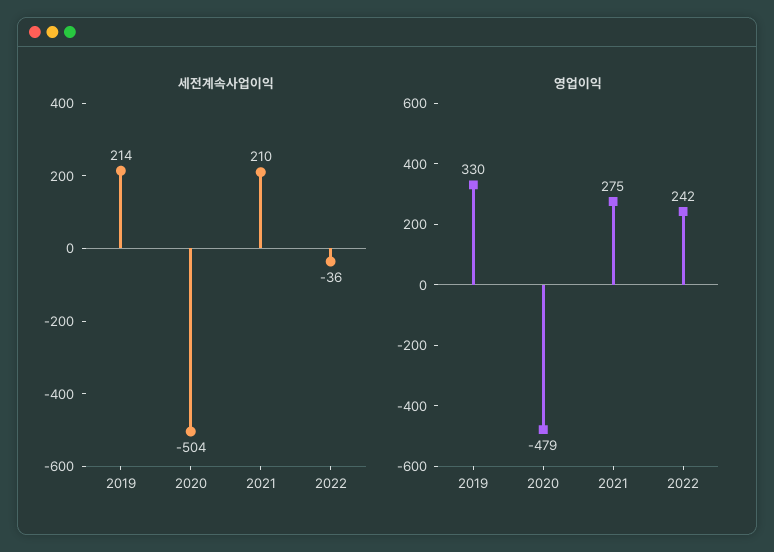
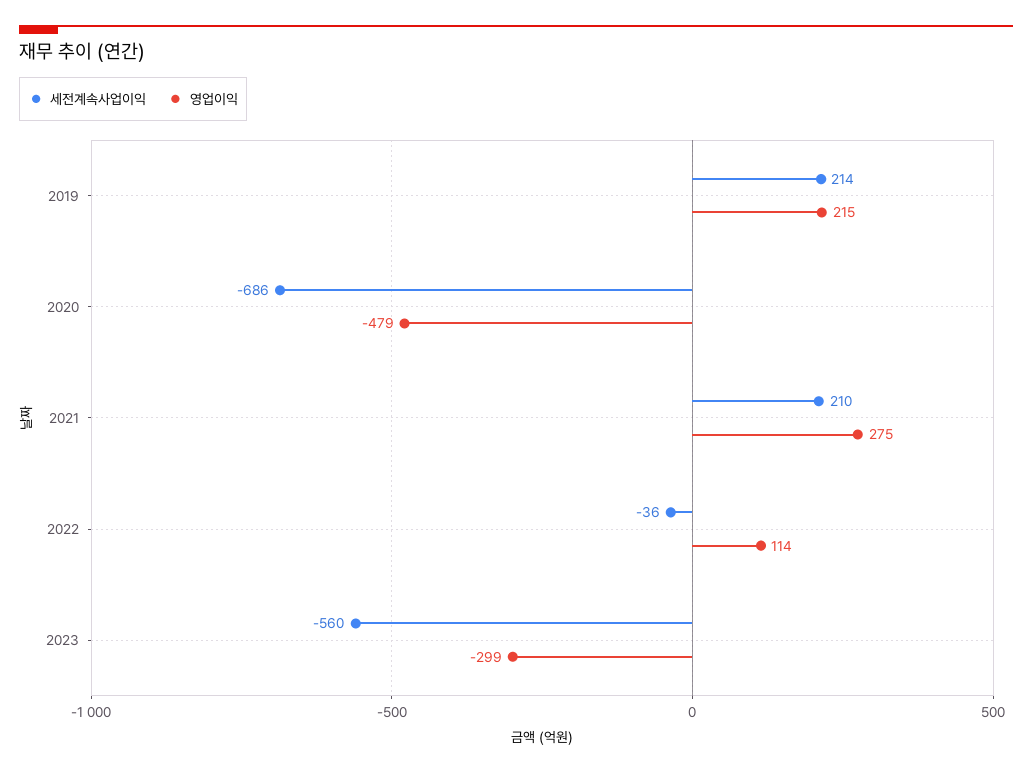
세전계속사업이익, 2020: -504 -> -686
영업이익, 2019: 330 -> 215
영업이익, 2022: 242 -> 114
세전계속사업이익, 2023: none -> -560
영업이익, 2023: none -> -299

